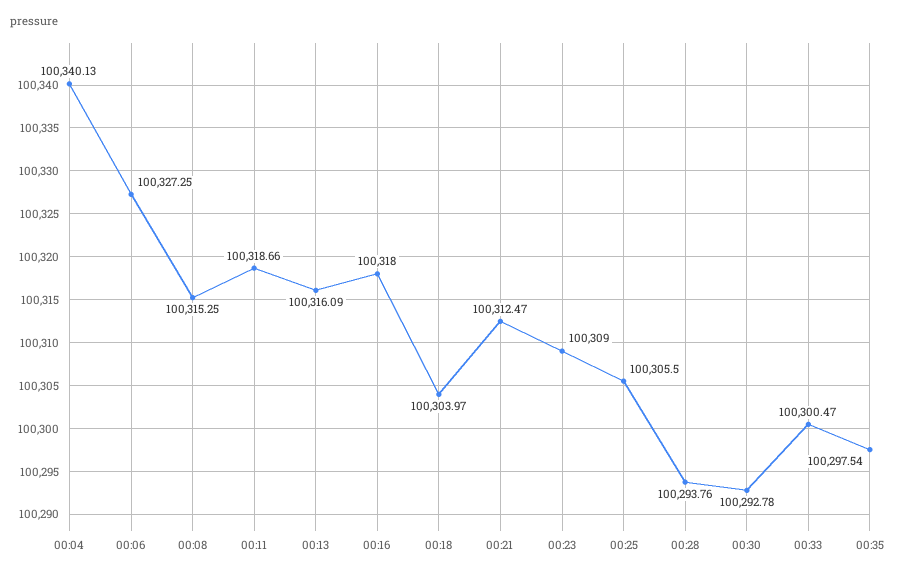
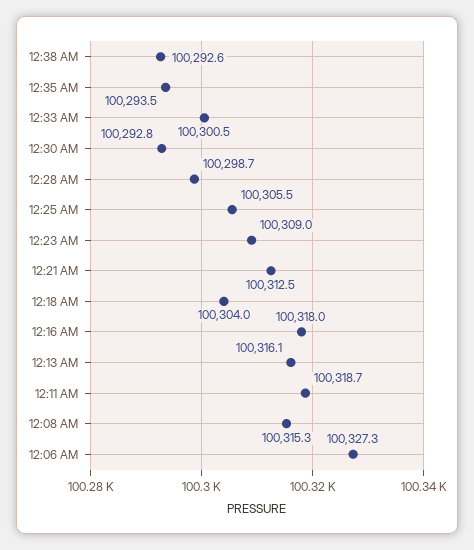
00:04: 100340.13 -> none
00:28: 100293.76 -> 100298.7
00:35: 100297.54 -> 100293.5
12:38 AM: none -> 100292.6

